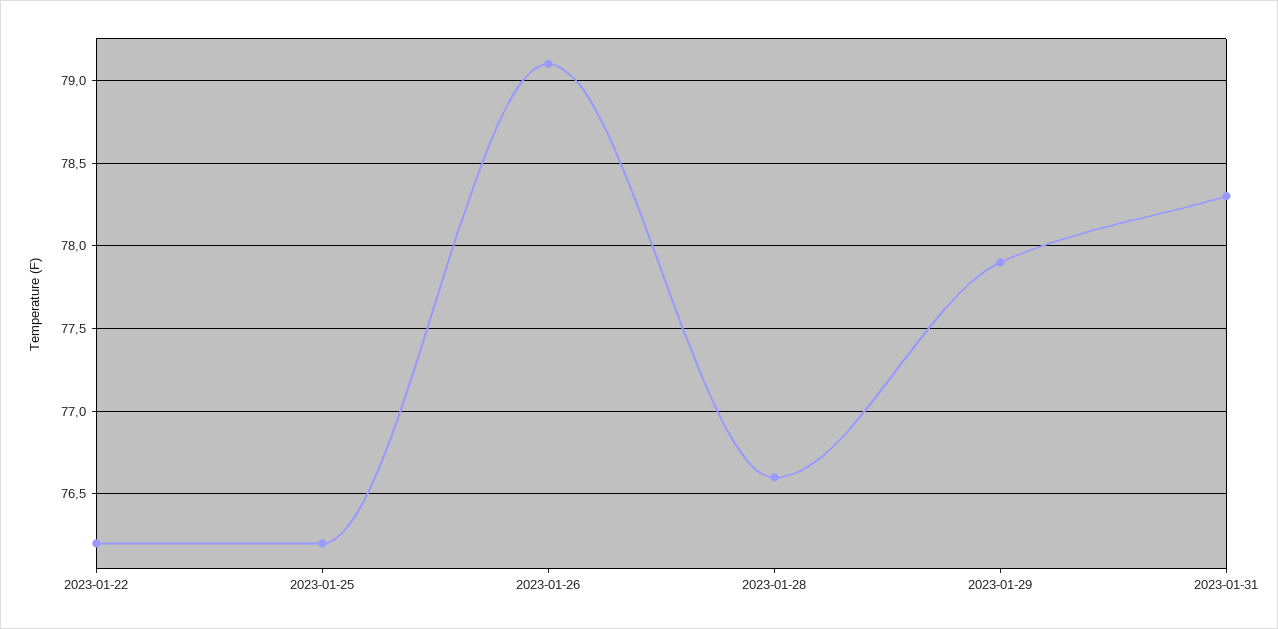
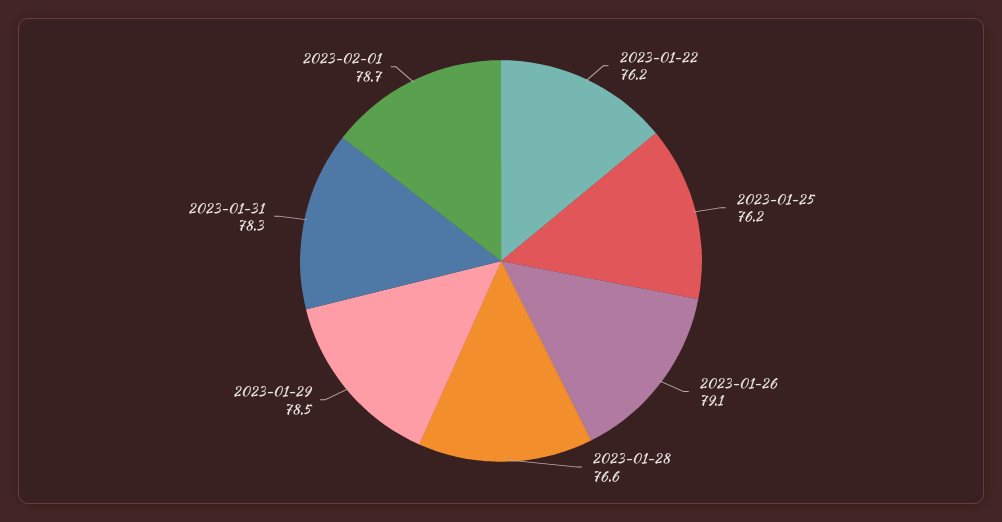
2023-01-29: 77.9 -> 78.5
2023-02-01: none -> 78.7

